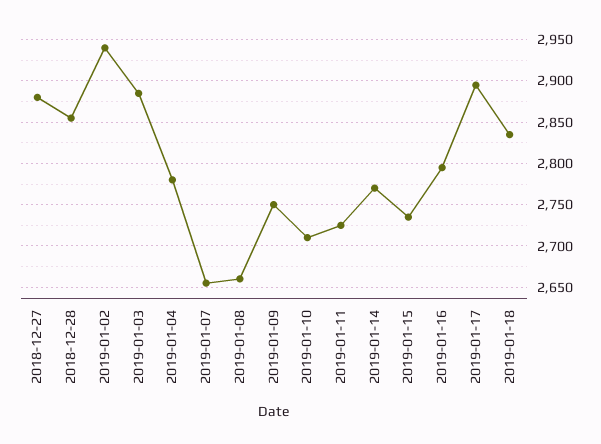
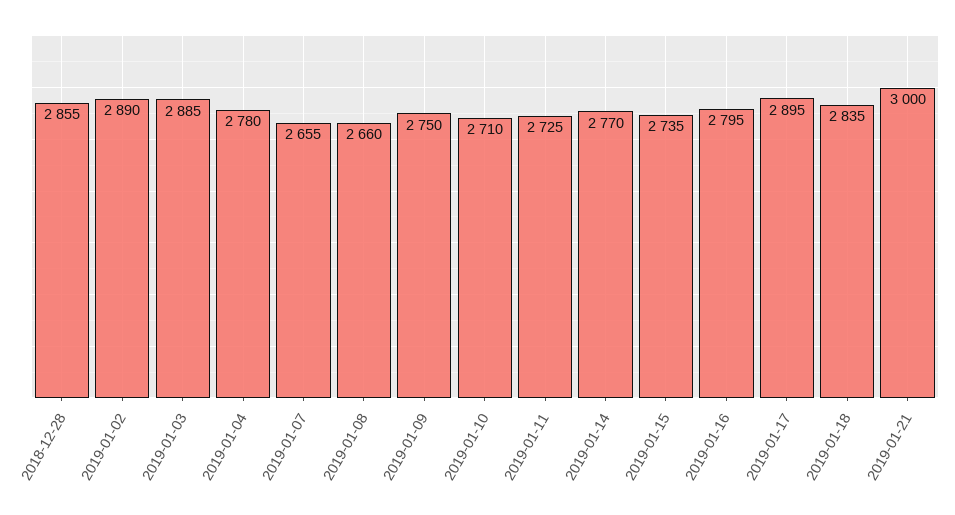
2018-12-27: 2880 -> none
2019-01-02: 2940 -> 2890
2019-01-21: none -> 3000

